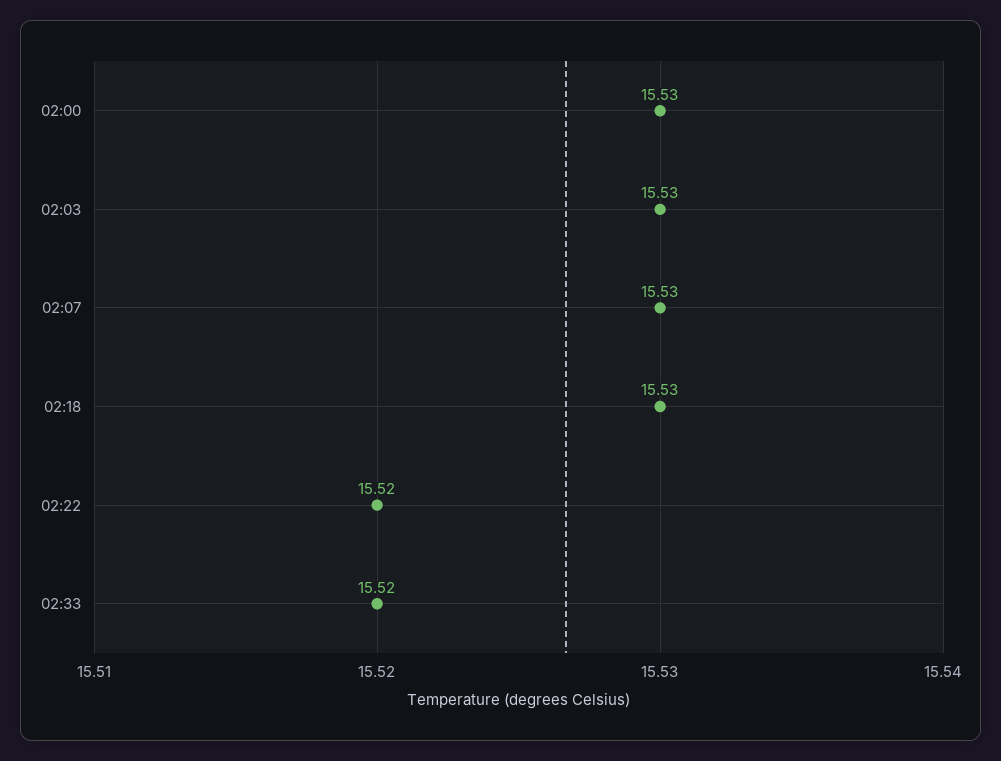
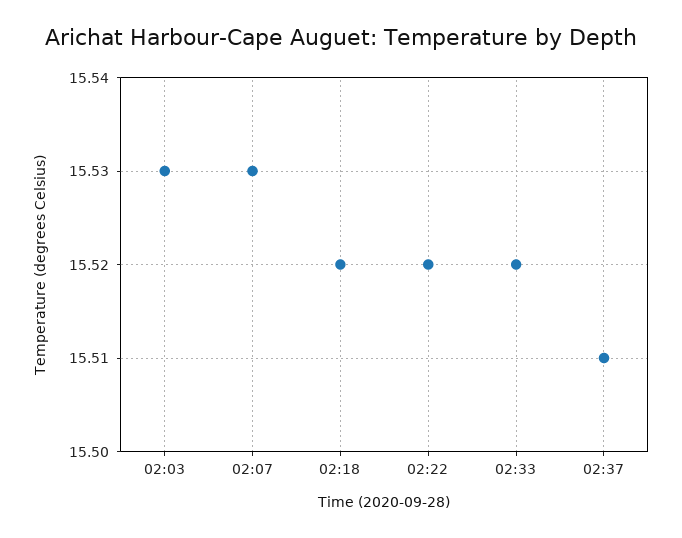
02:00: 15.53 -> none
02:18: 15.53 -> 15.52
02:37: none -> 15.51

